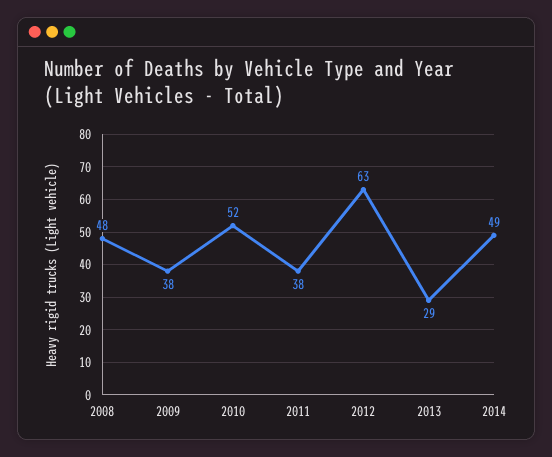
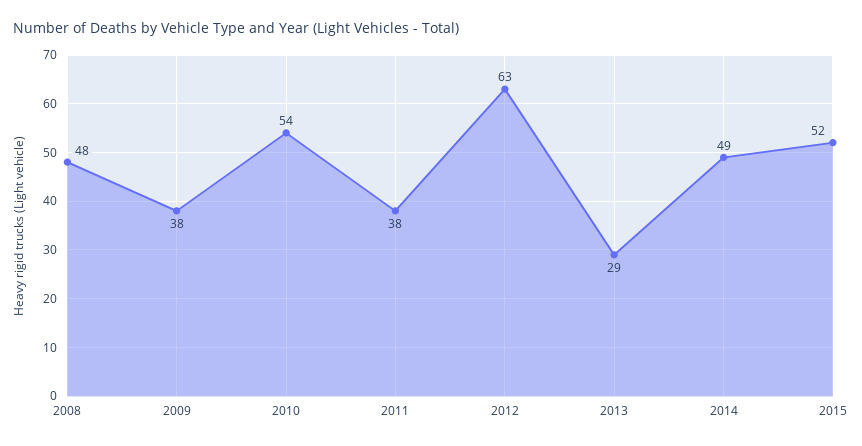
2010: 52 -> 54
2015: none -> 52

